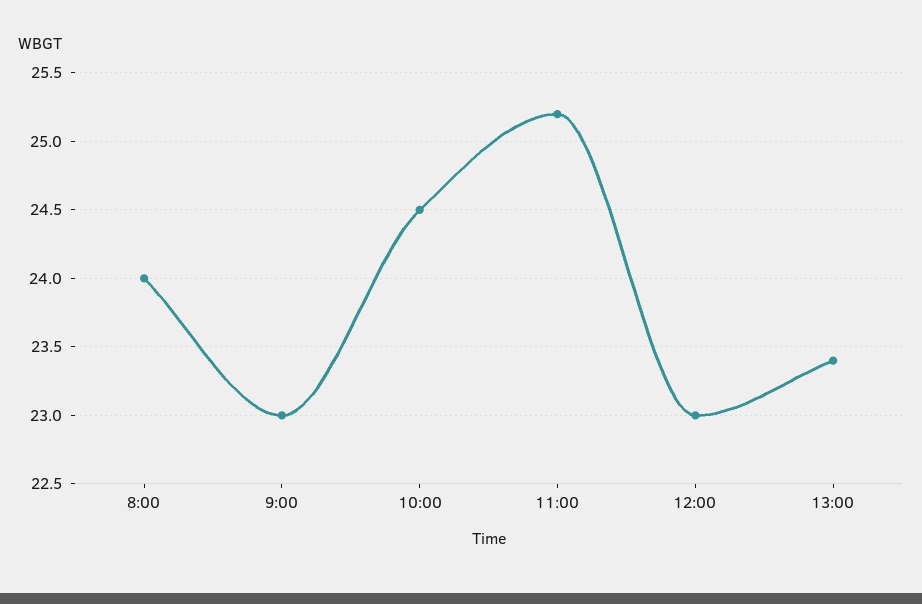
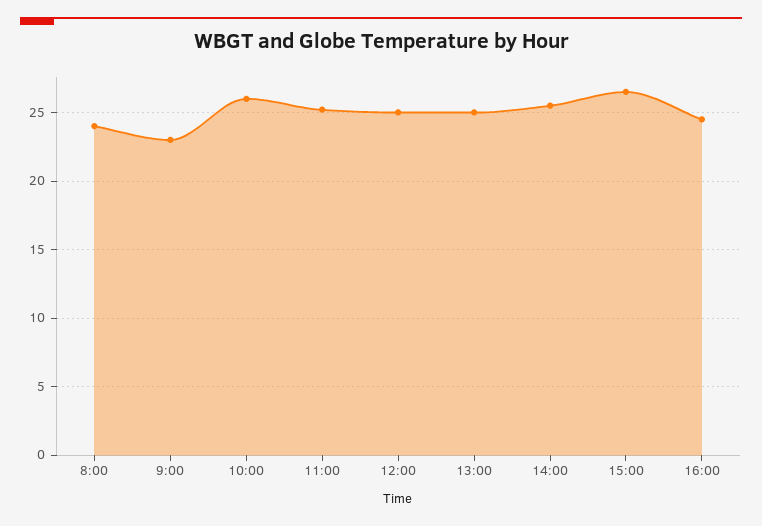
10:00: 24.5 -> 26
12:00: 23 -> 25
13:00: 23.4 -> 25
14:00: none -> 25.5
15:00: none -> 26.5
16:00: none -> 24.5

